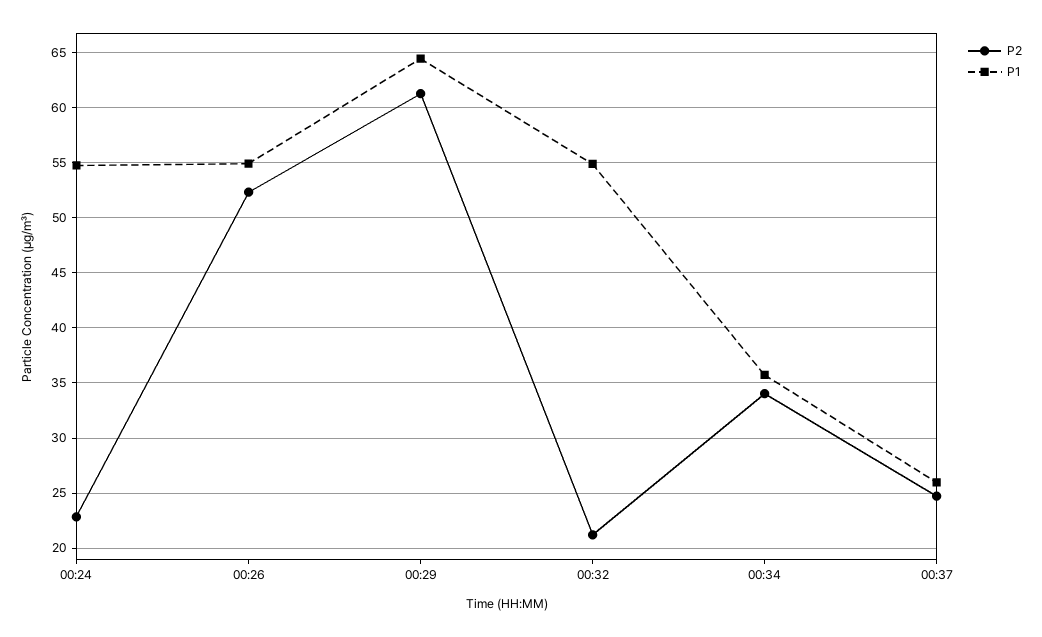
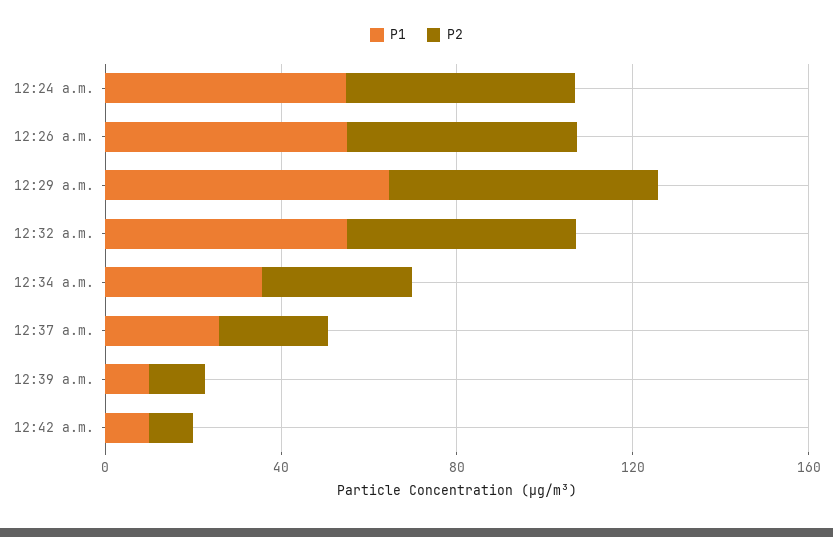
P2, 00:24: 23 -> 50
P2, 00:32: 21 -> 50
P1, 12:39 a.m.: none -> 10
P2, 12:39 a.m.: none -> 10
P1, 12:42 a.m.: none -> 10
P2, 12:42 a.m.: none -> 10

